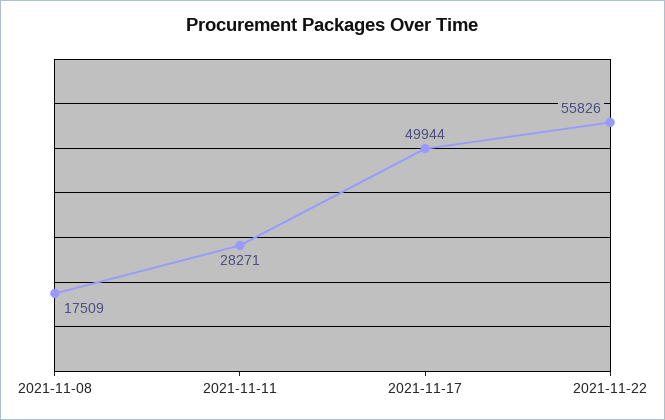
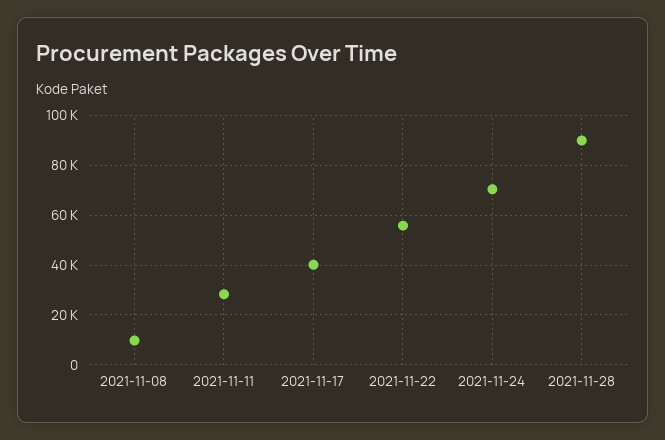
2021-11-08: 17509 -> 10000
2021-11-17: 49944 -> 40000
2021-11-24: none -> 70000
2021-11-28: none -> 90000

